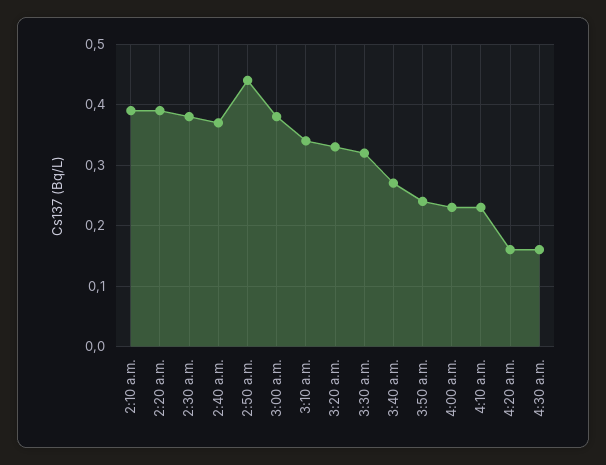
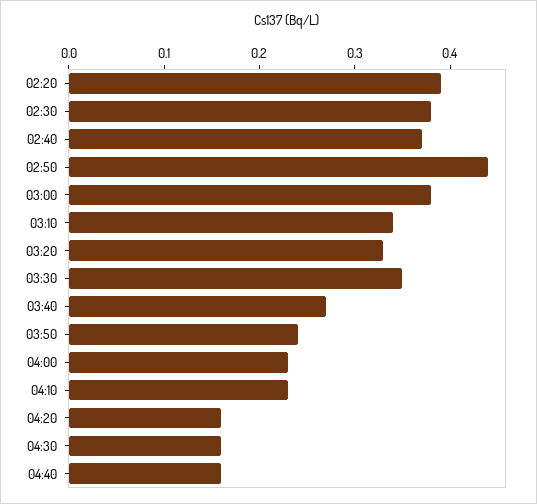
2:10 a.m.: 0.39 -> none
3:30 a.m.: 0.32 -> 0.35
04:40: none -> 0.16

